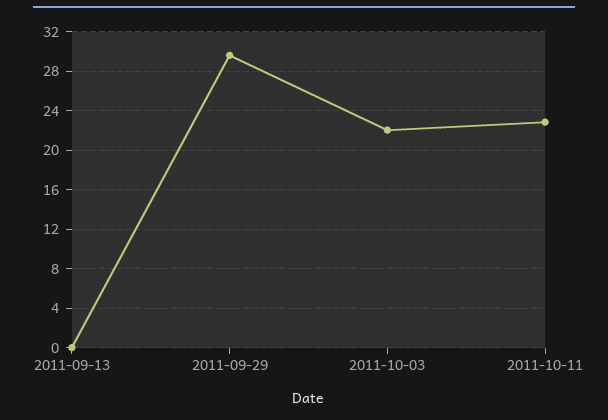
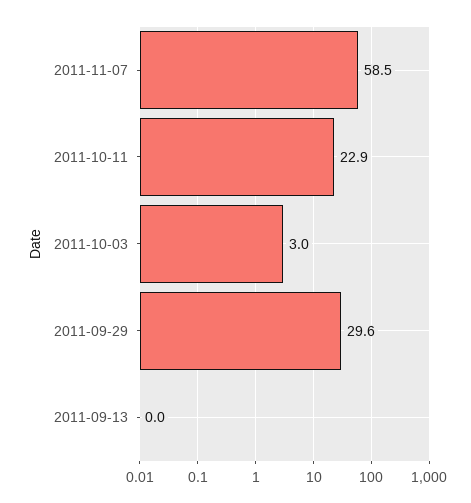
2011-10-03: 22 -> 3
2011-11-07: none -> 58.5

